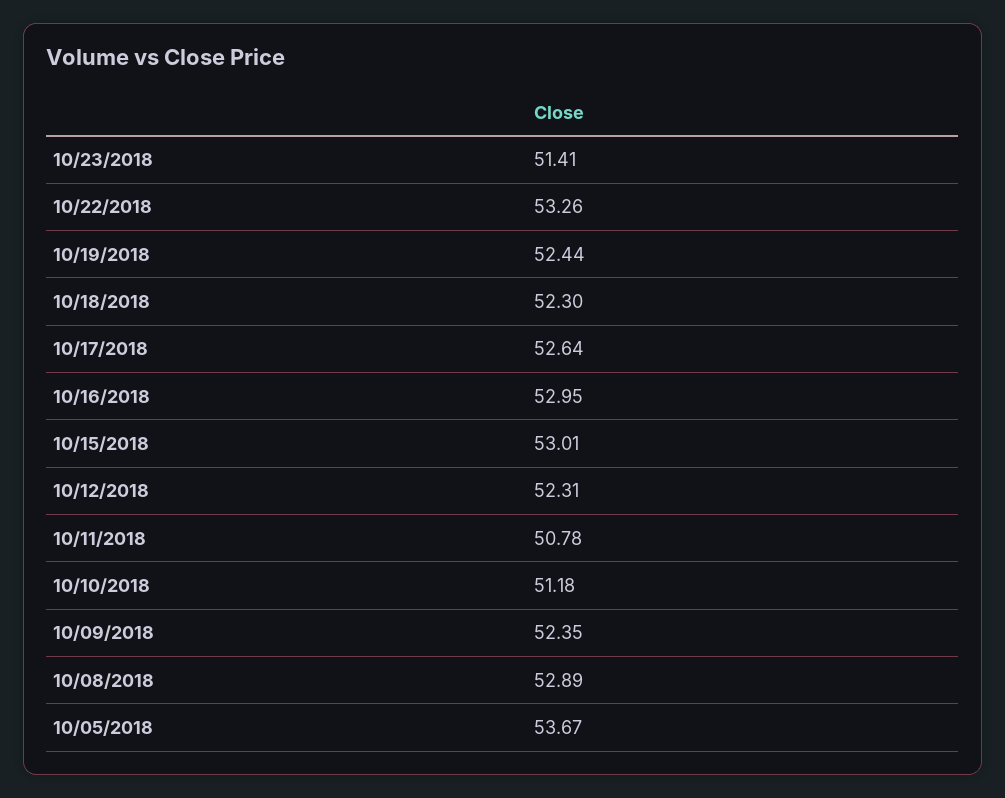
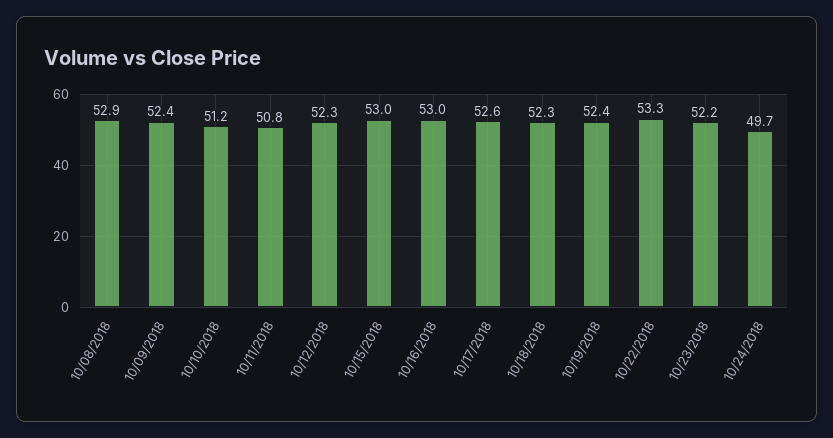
10/23/2018: 51.41 -> 52.2
10/05/2018: 53.67 -> none
10/24/2018: none -> 49.7

